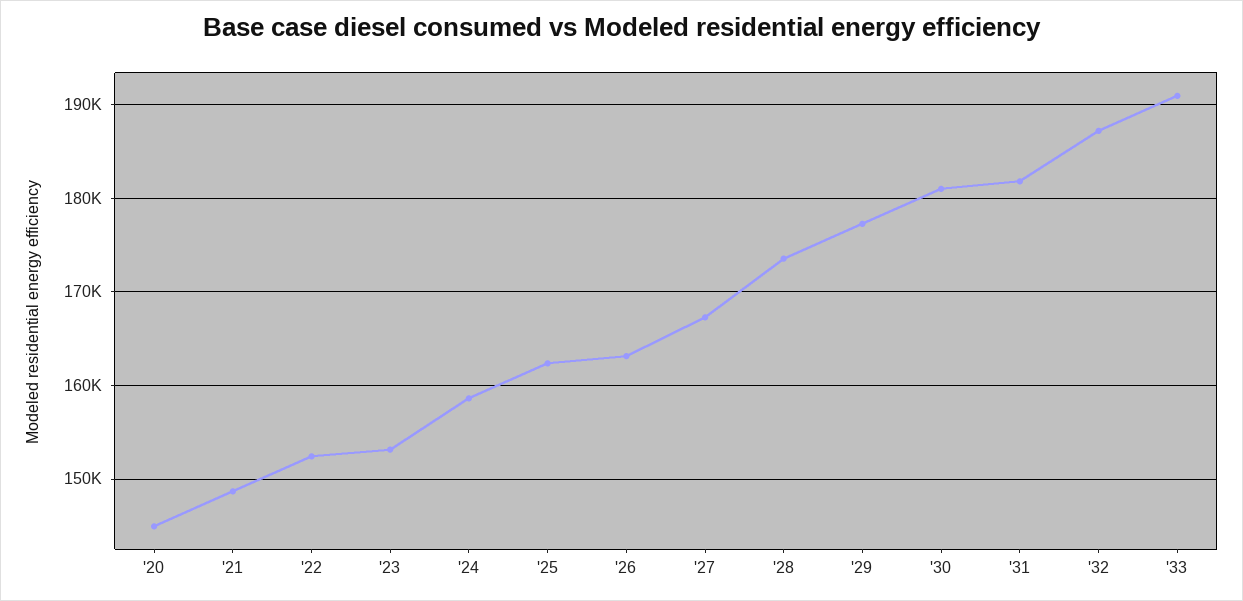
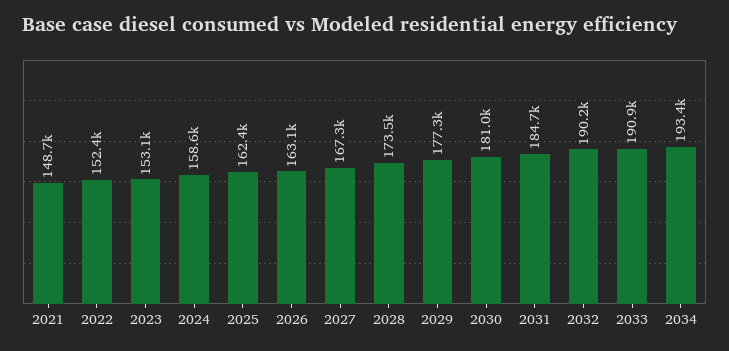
'20: 145000 -> none
'31: 182000 -> 184700
'32: 187000 -> 190200
2034: none -> 193400

